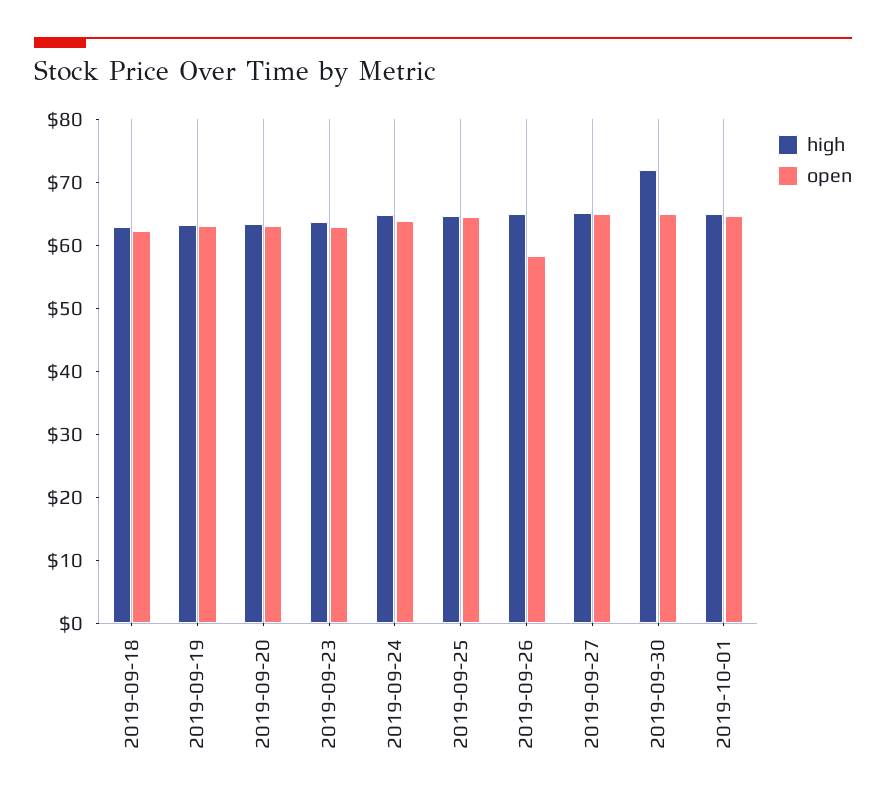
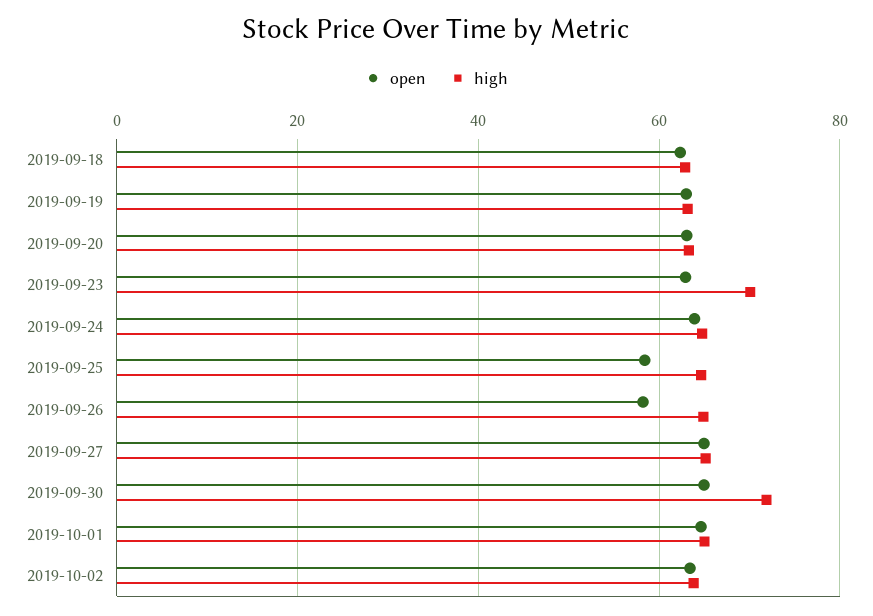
high, 2019-09-23: 64 -> 70
open, 2019-09-25: 64 -> 58
open, 2019-10-02: none -> 64
high, 2019-10-02: none -> 64

